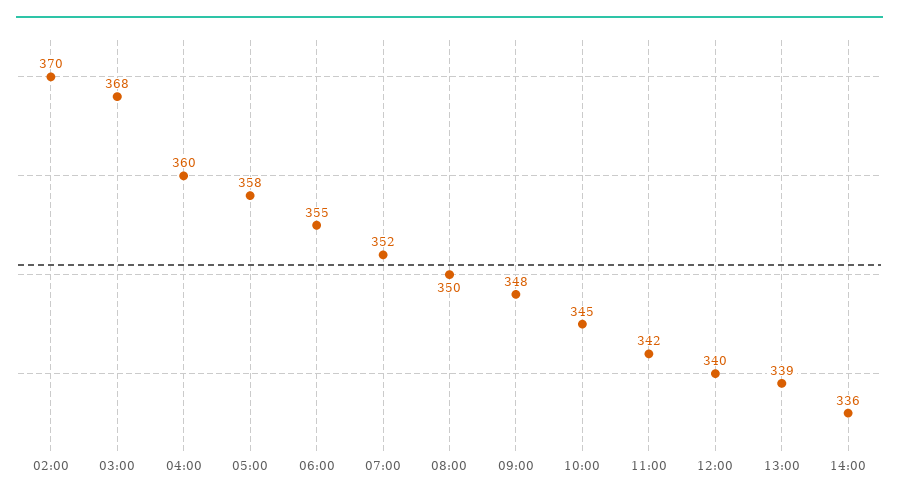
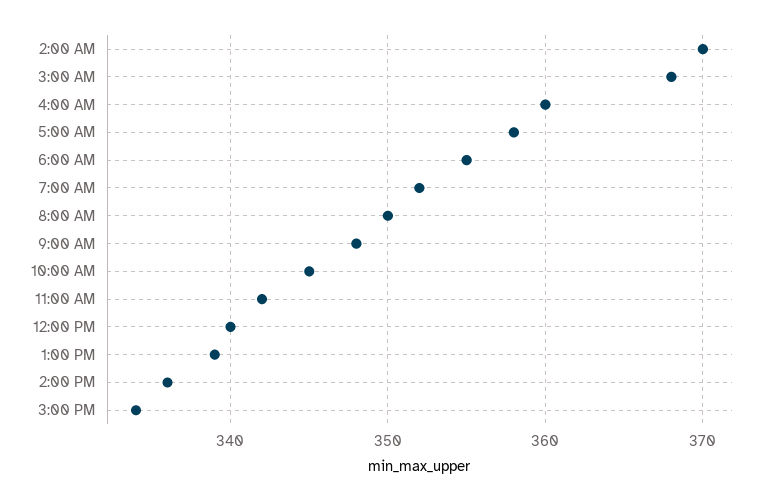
3:00 PM: none -> 334

